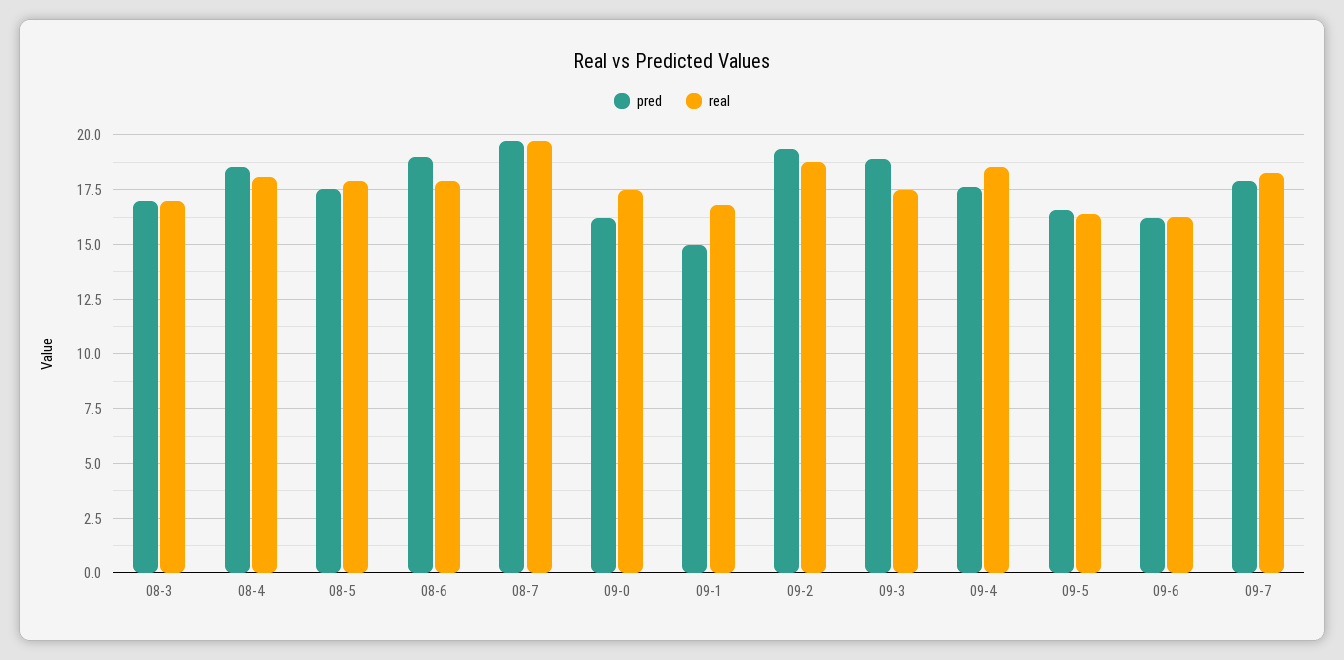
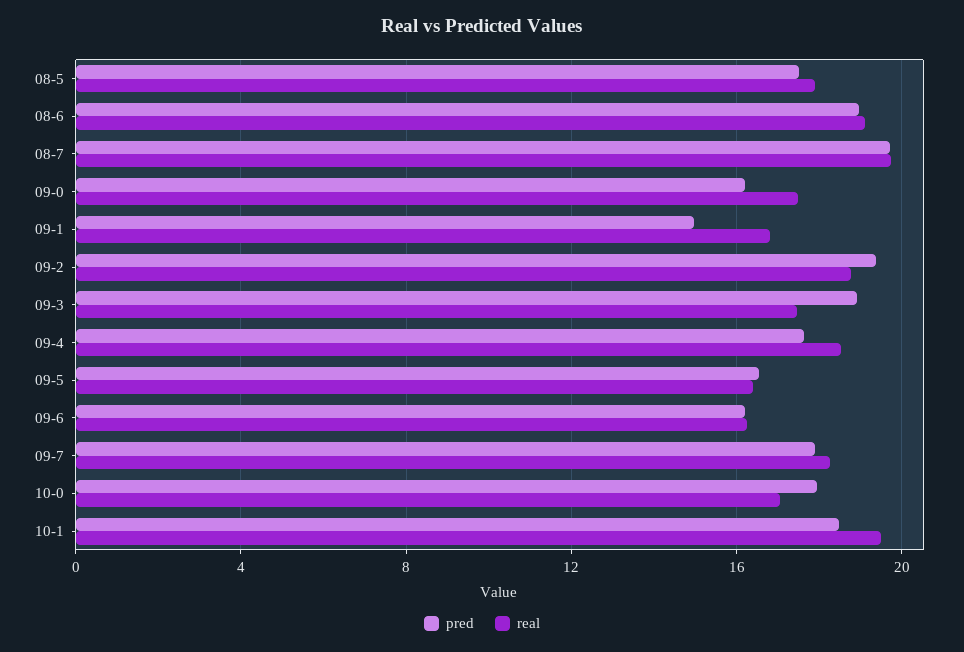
pred, 08-3: 17 -> none
real, 08-3: 17 -> none
pred, 08-4: 18.5 -> none
real, 08-4: 18 -> none
real, 08-6: 18 -> 19
pred, 10-0: none -> 18
real, 10-0: none -> 17
pred, 10-1: none -> 18.5
real, 10-1: none -> 19.5

